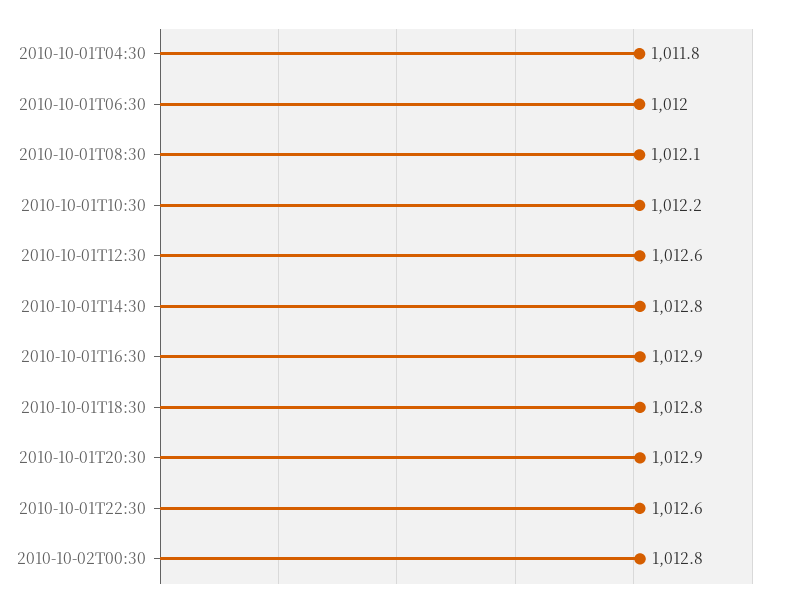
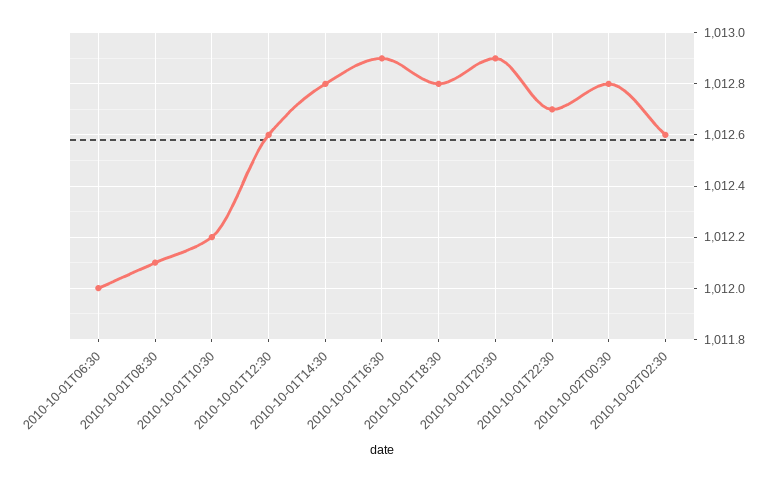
2010-10-01T04:30: 1011.8 -> none
2010-10-01T22:30: 1012.6 -> 1012.7
2010-10-02T02:30: none -> 1012.6

